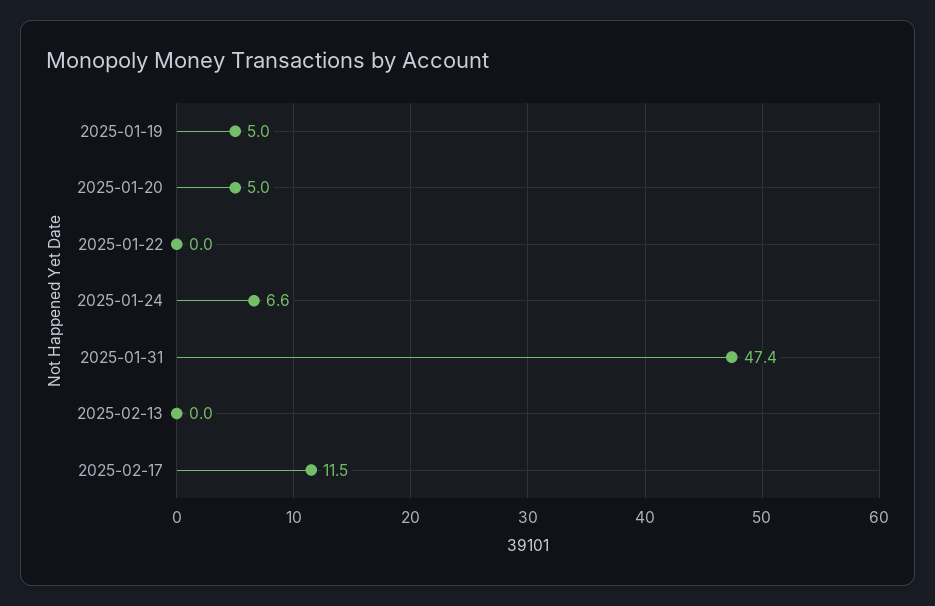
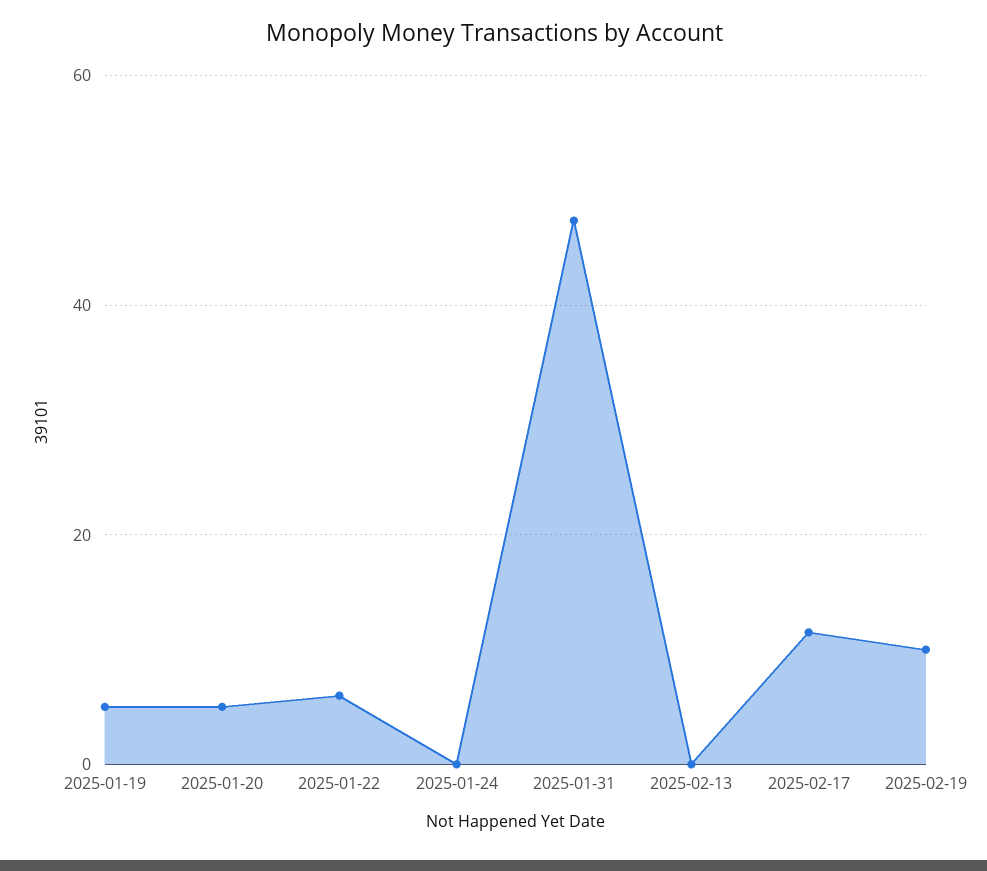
2025-01-22: 0 -> 6
2025-01-24: 6.6 -> 0
2025-02-19: none -> 10

